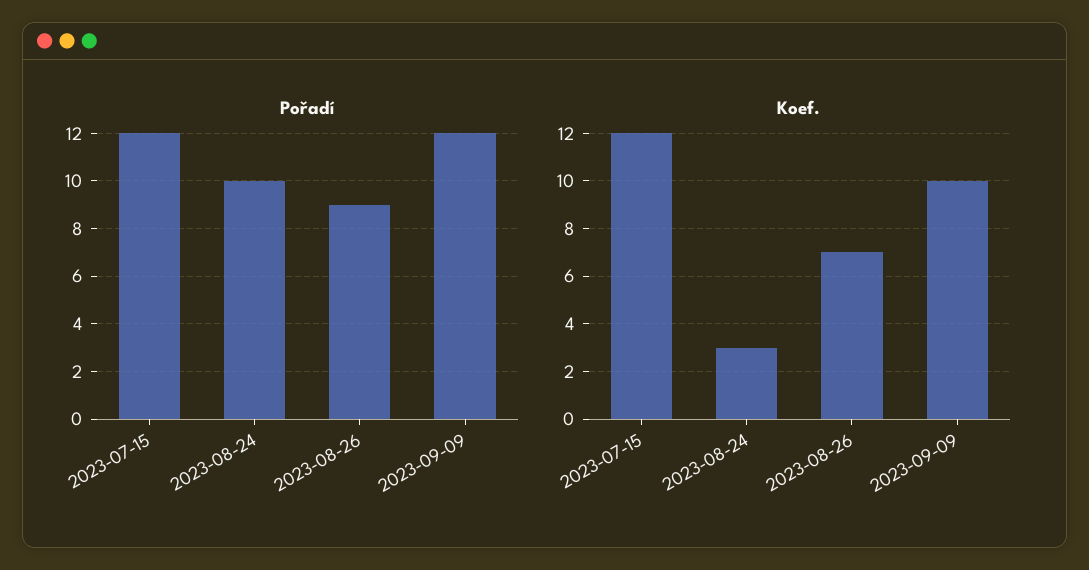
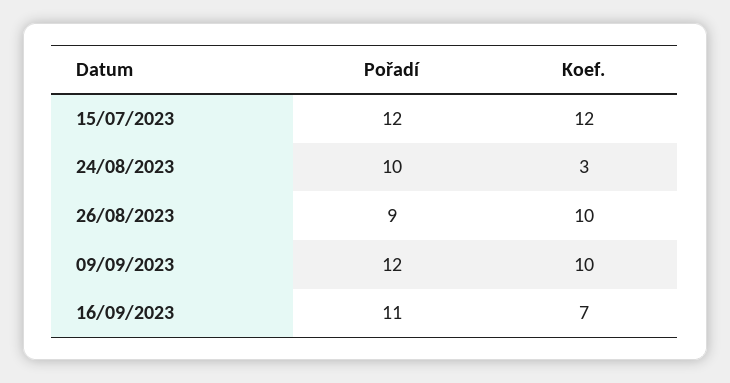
Koef., 2023-08-26: 7 -> 10
Pořadí, 16/09/2023: none -> 11
Koef., 16/09/2023: none -> 7

